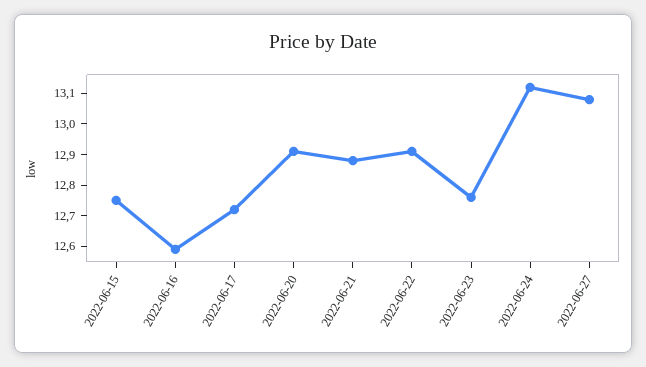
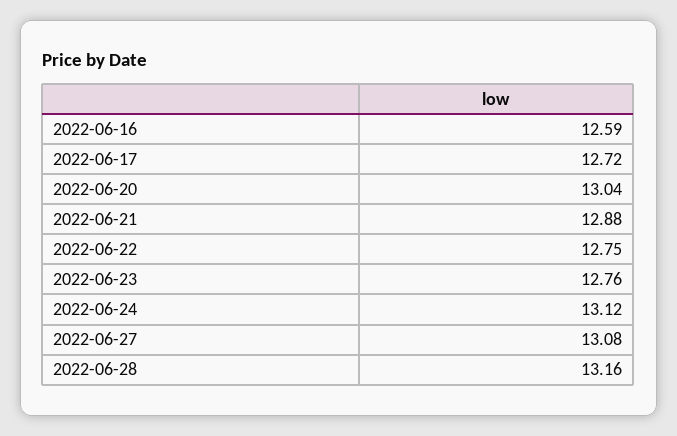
2022-06-15: 12.75 -> none
2022-06-20: 12.9 -> 13.04
2022-06-22: 12.9 -> 12.75
2022-06-28: none -> 13.16

